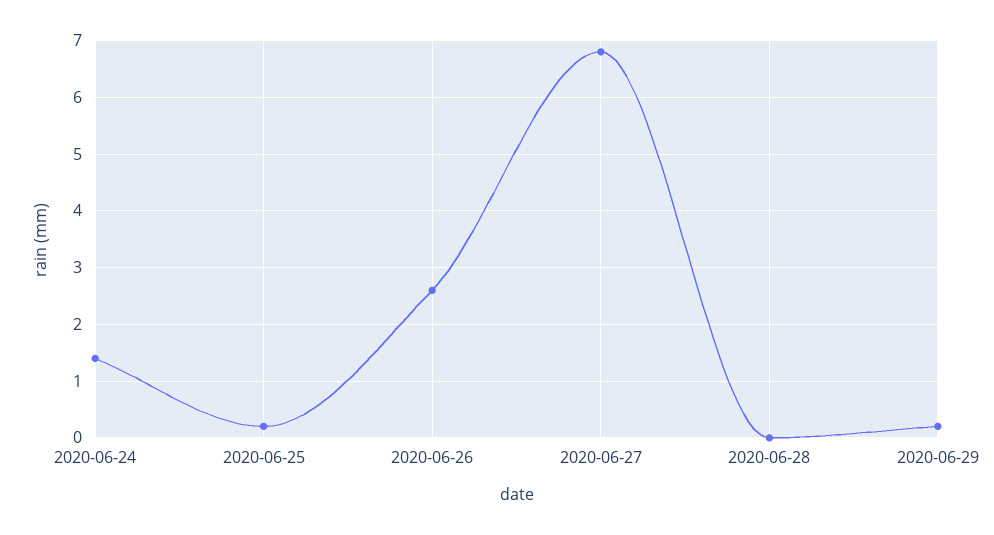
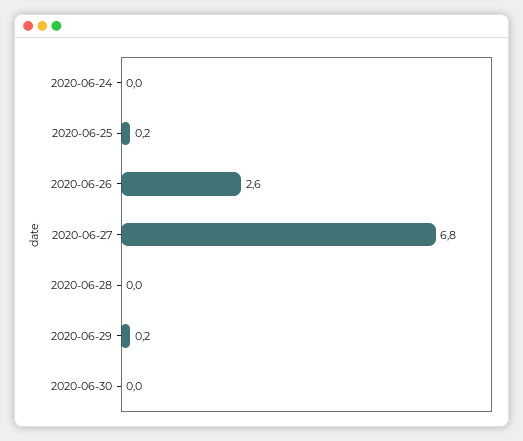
2020-06-24: 1.5 -> 0
2020-06-30: none -> 0

